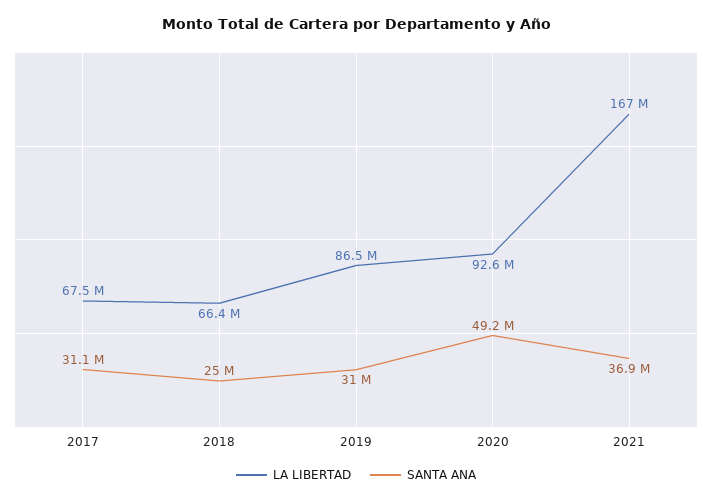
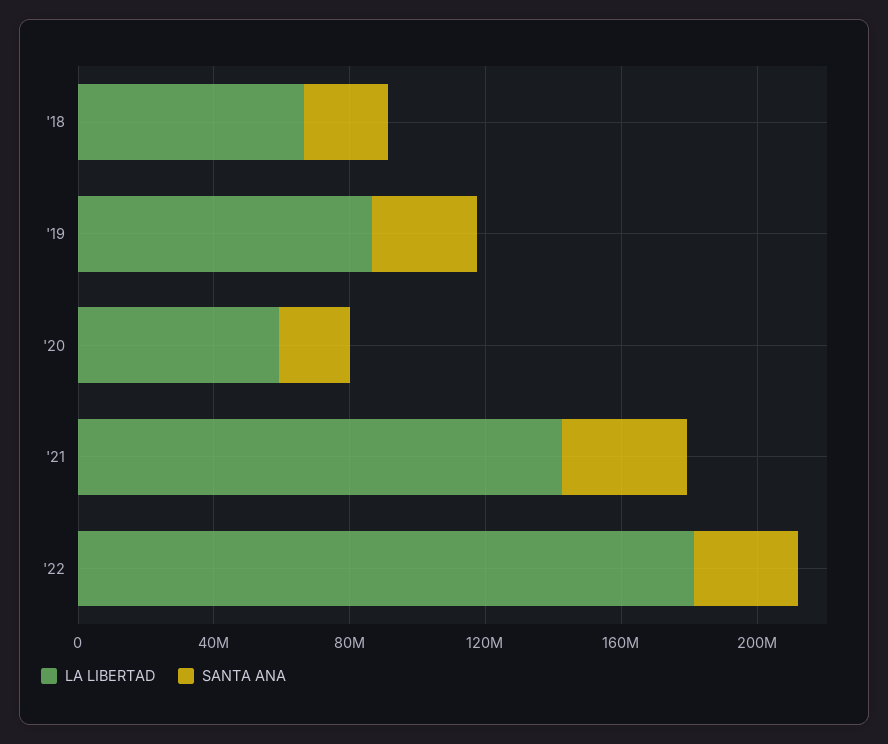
LA LIBERTAD, 2017: 67500000 -> none
SANTA ANA, 2017: 31100000 -> none
LA LIBERTAD, 2020: 92600000 -> 60000000
SANTA ANA, 2020: 49200000 -> 20000000
LA LIBERTAD, 2021: 167000000 -> 140000000
LA LIBERTAD, '22: none -> 180000000
SANTA ANA, '22: none -> 30000000

